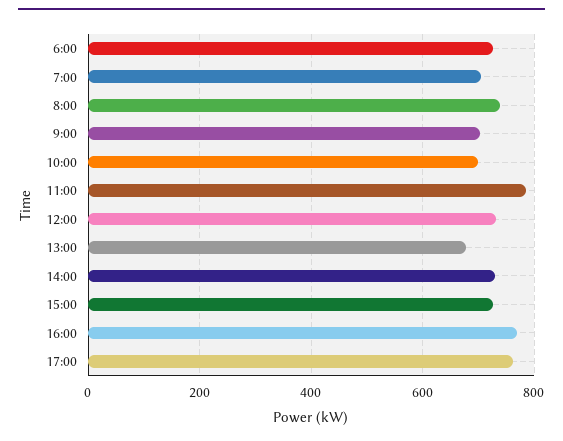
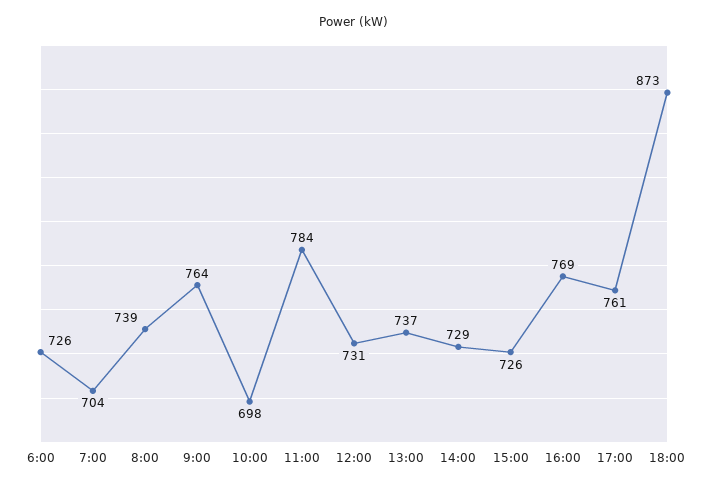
9:00: 700 -> 764
13:00: 680 -> 737
18:00: none -> 873

